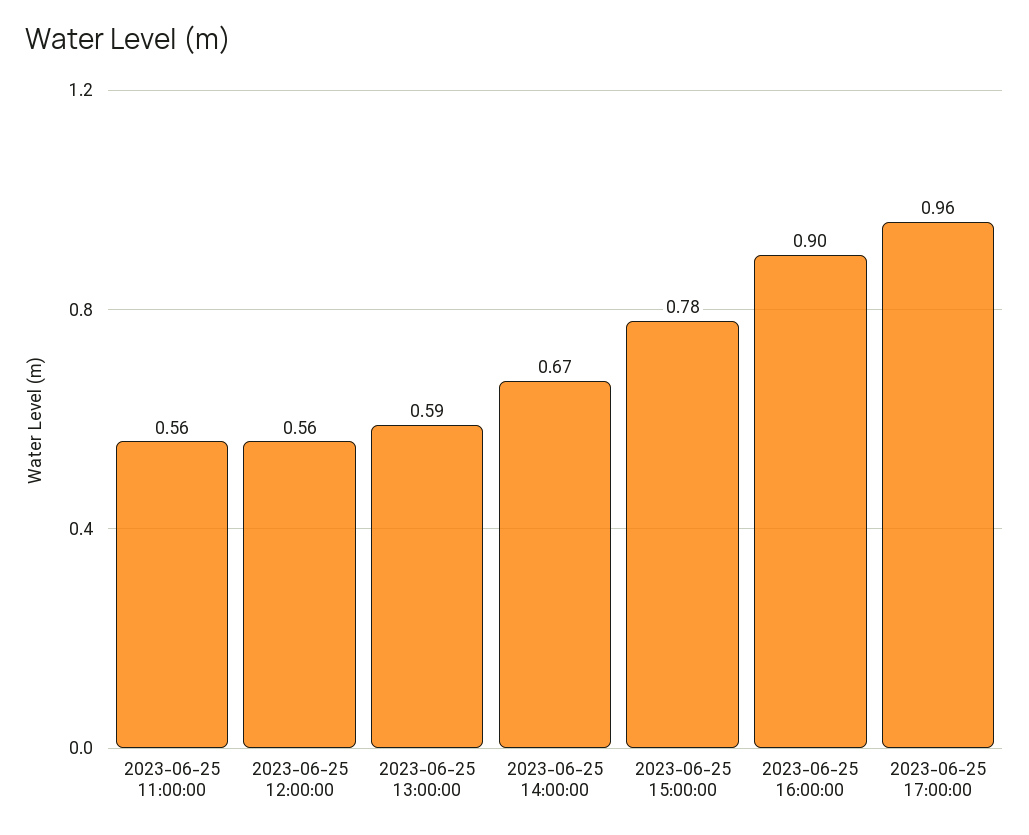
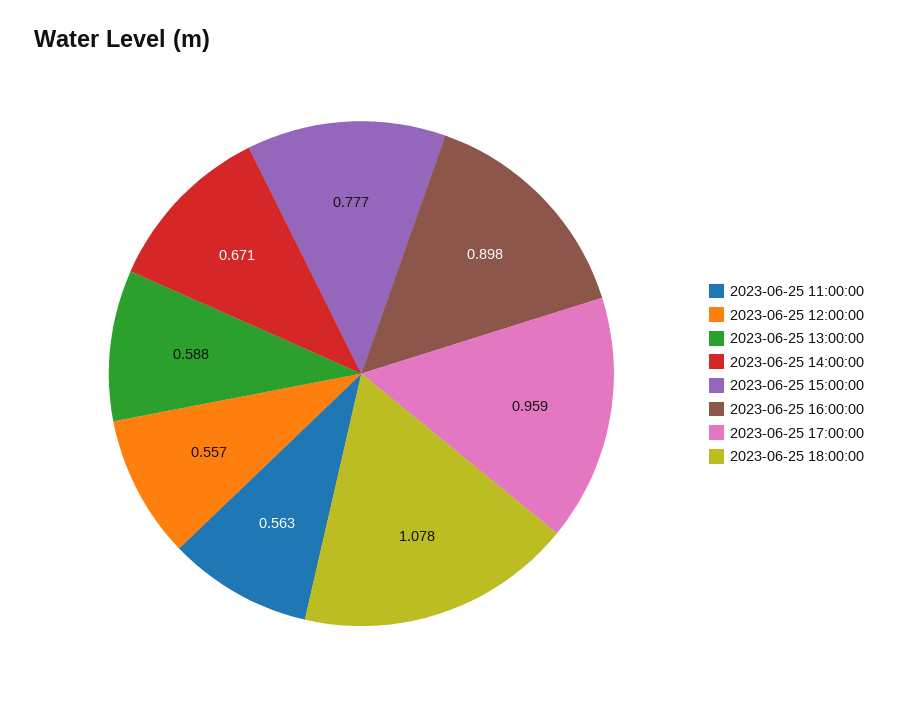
2023-06-25 18:00:00: none -> 1.078

